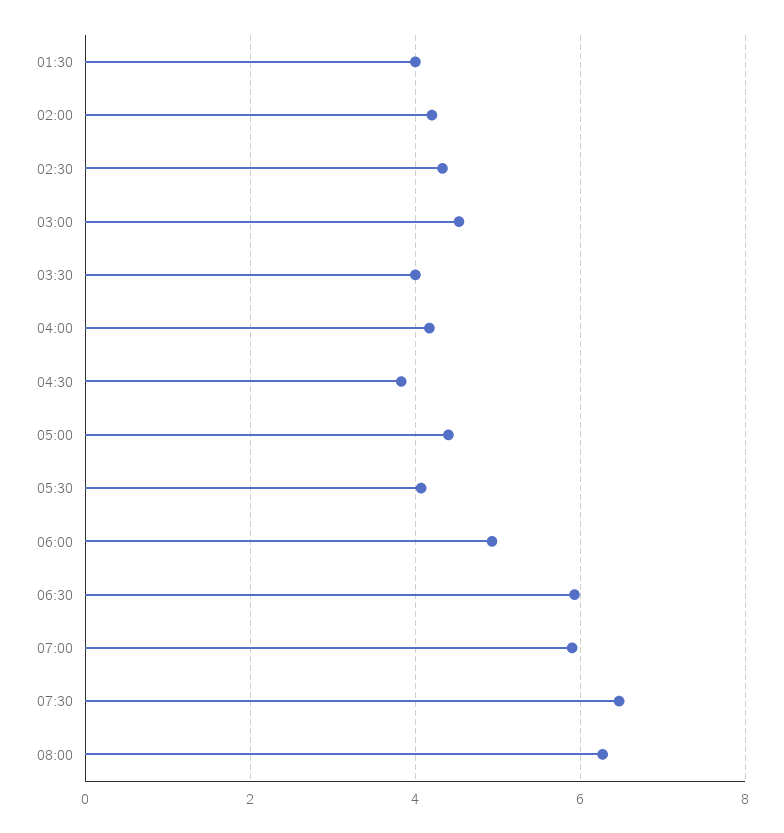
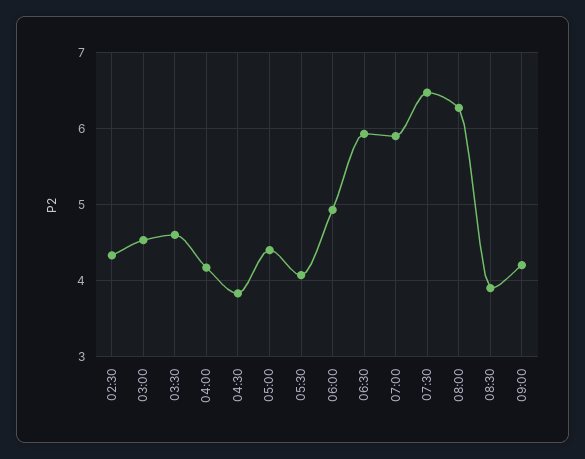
01:30: 4 -> none
02:00: 4.2 -> none
03:30: 4 -> 4.6
08:30: none -> 3.9
09:00: none -> 4.2

